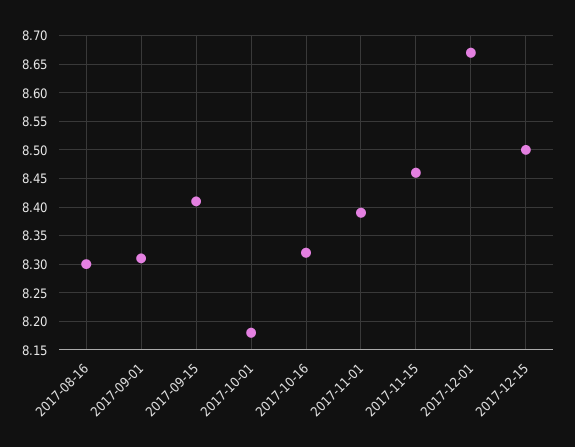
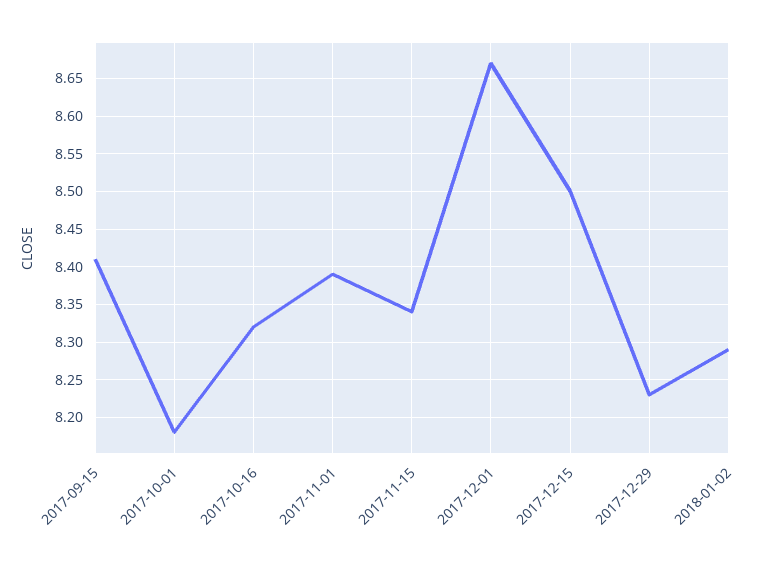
2017-08-16: 8.3 -> none
2017-09-01: 8.3 -> none
2017-11-15: 8.45 -> 8.34
2017-12-29: none -> 8.23
2018-01-02: none -> 8.29

